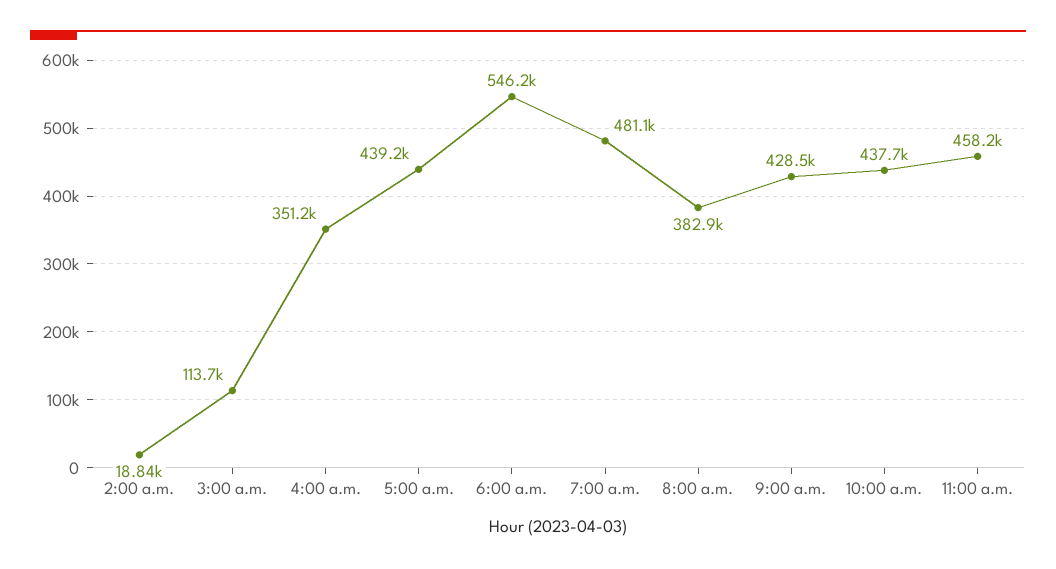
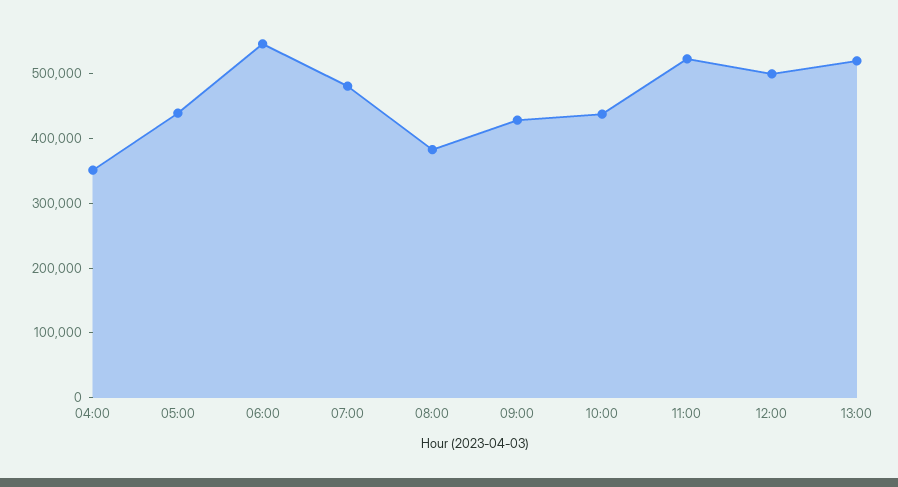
2:00 a.m.: 18840 -> none
3:00 a.m.: 113700 -> none
11:00 a.m.: 458200 -> 520000
12:00: none -> 500000
13:00: none -> 520000

